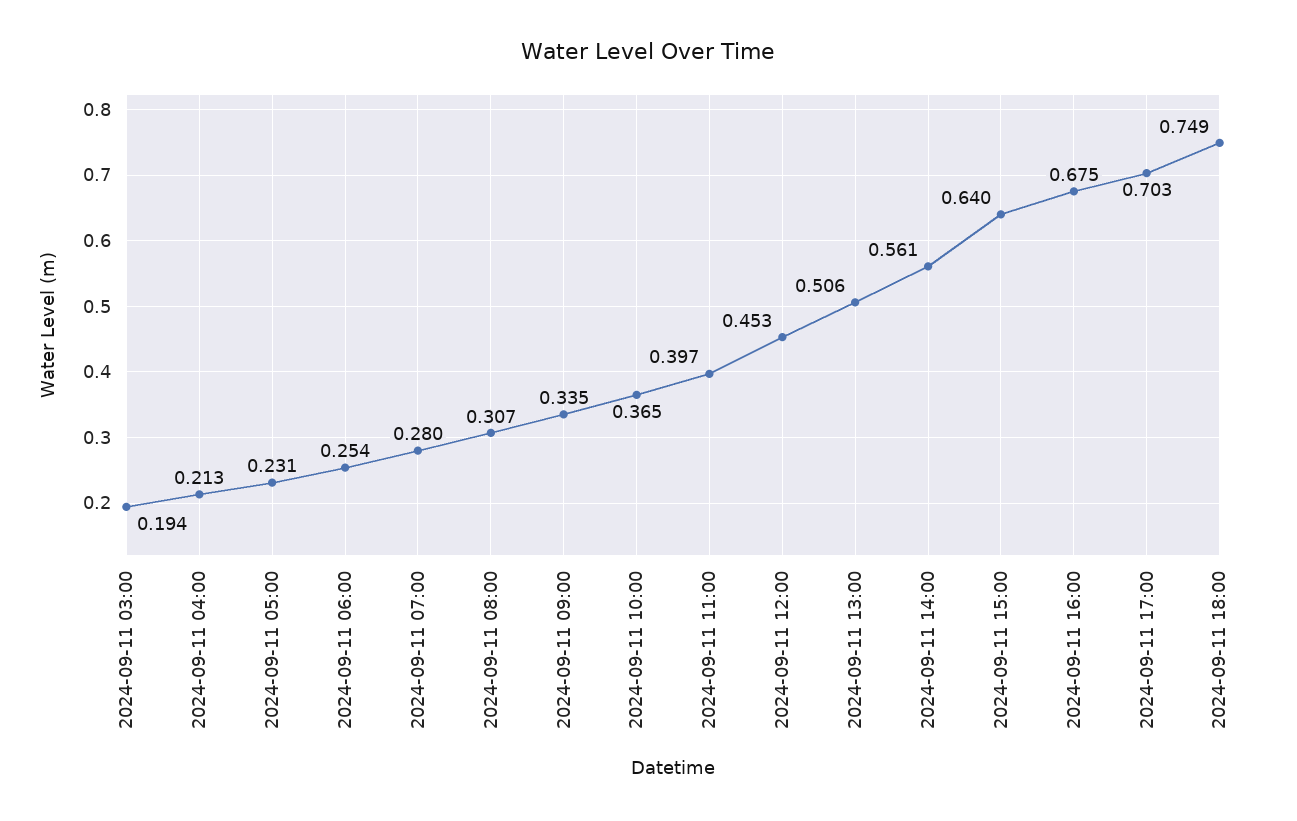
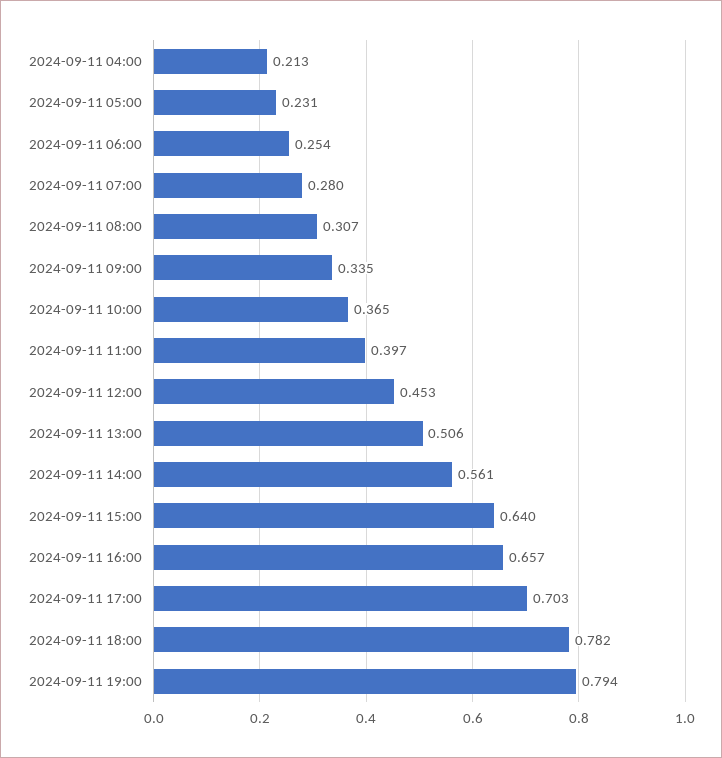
2024-09-11 03:00: 0.194 -> none
2024-09-11 16:00: 0.675 -> 0.657
2024-09-11 18:00: 0.749 -> 0.782
2024-09-11 19:00: none -> 0.794

